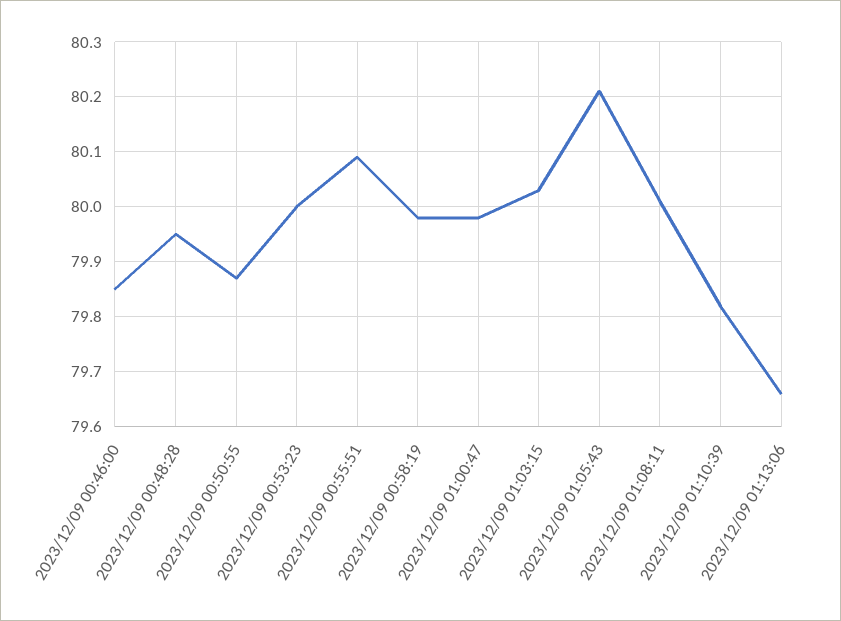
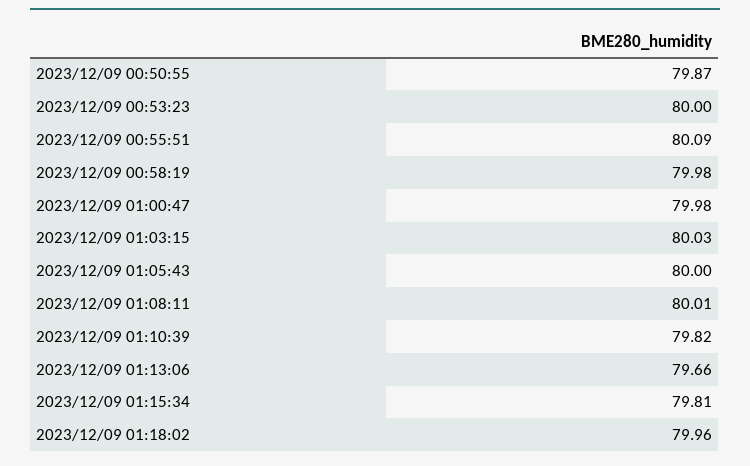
2023/12/09 00:46:00: 79.85 -> none
2023/12/09 00:48:28: 79.95 -> none
2023/12/09 01:05:43: 80.2 -> 80
2023/12/09 01:15:34: none -> 79.81
2023/12/09 01:18:02: none -> 79.96

